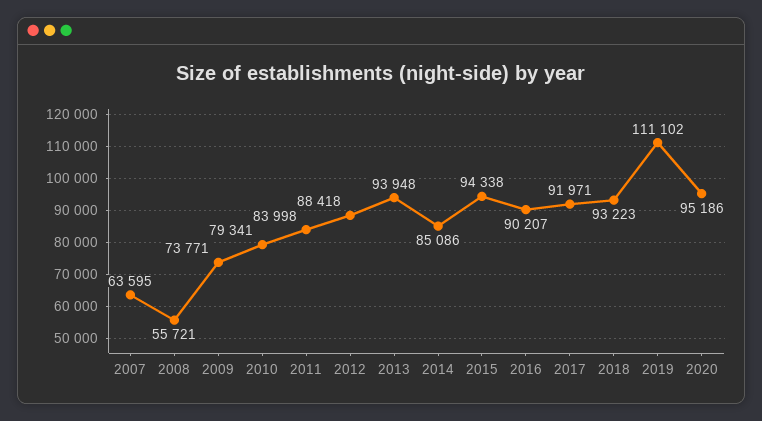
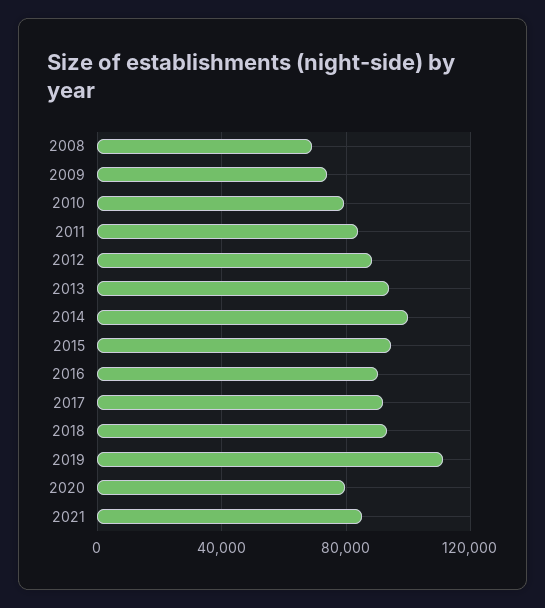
2007: 63595 -> none
2008: 55721 -> 70000
2014: 85086 -> 100000
2020: 95186 -> 80000
2021: none -> 85000

